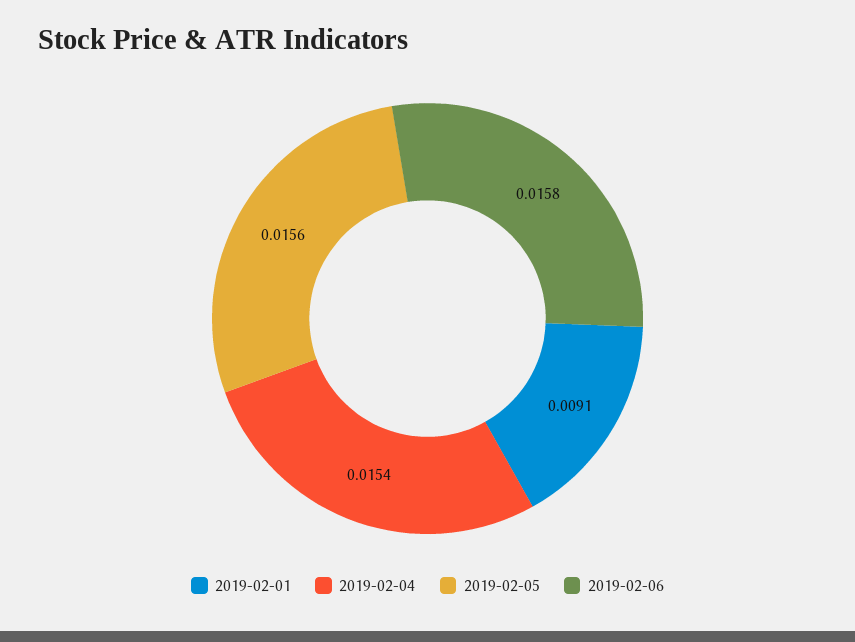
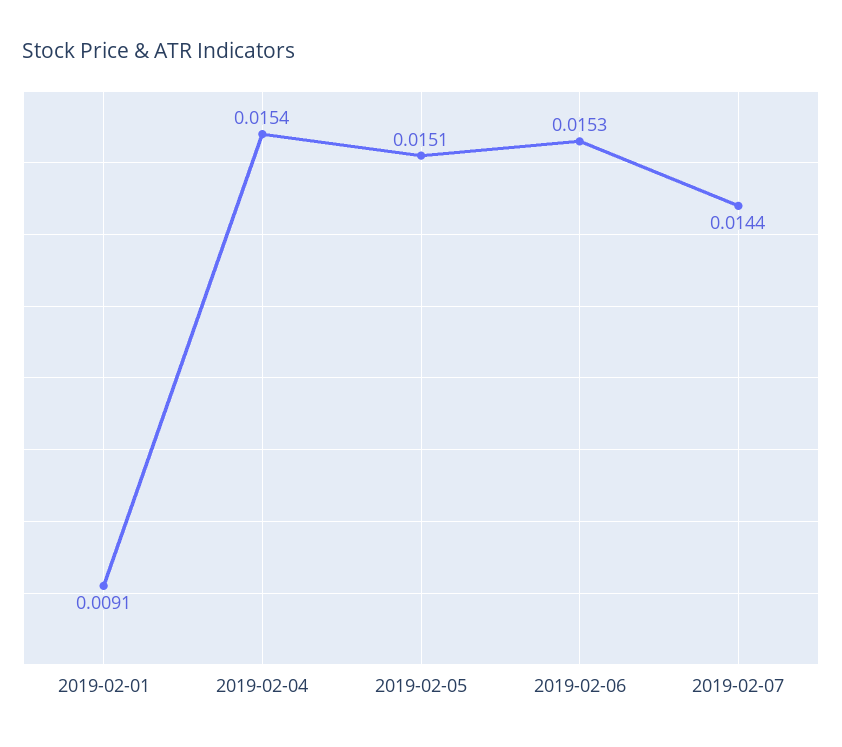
2019-02-05: 0.0156 -> 0.0151
2019-02-06: 0.0158 -> 0.0153
2019-02-07: none -> 0.0144

